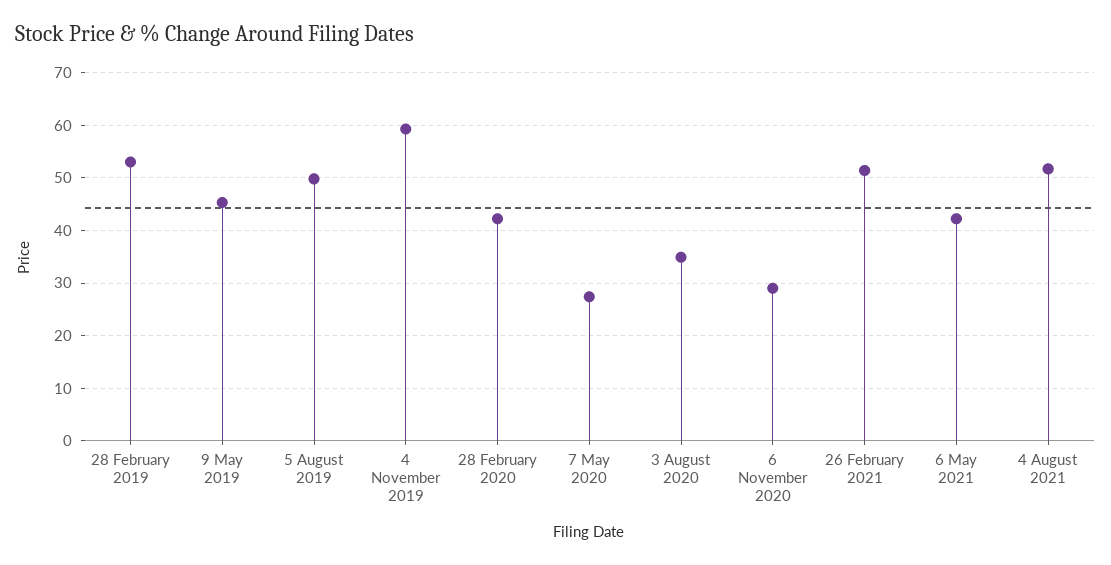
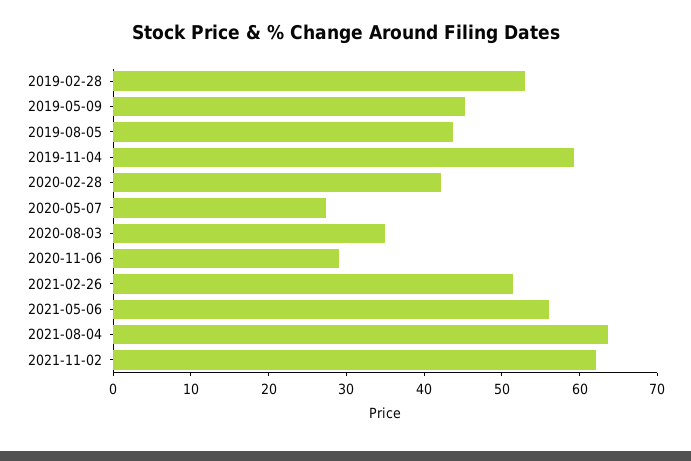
5 August 2019: 50 -> 44
6 May 2021: 42 -> 56
4 August 2021: 52 -> 64
2021-11-02: none -> 62

